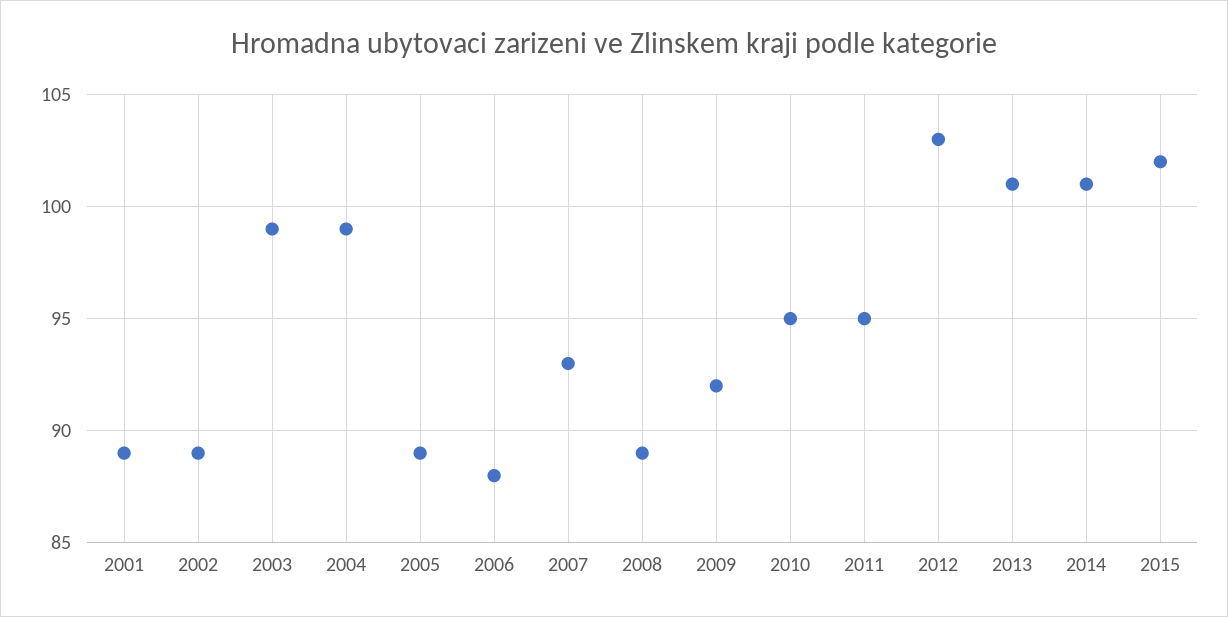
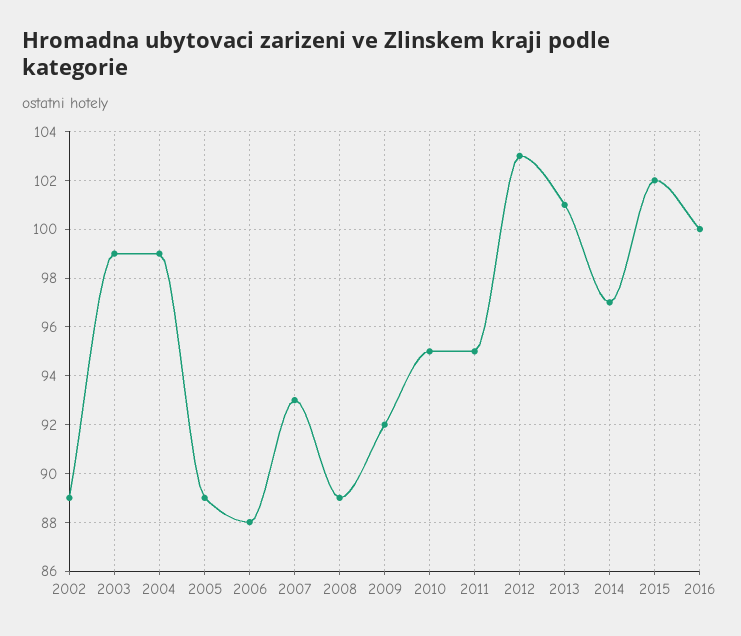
2001: 89 -> none
2014: 101 -> 97
2016: none -> 100

